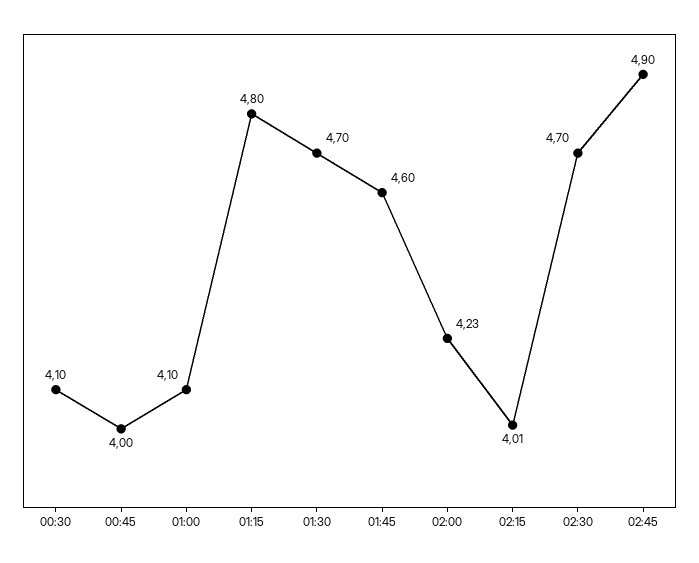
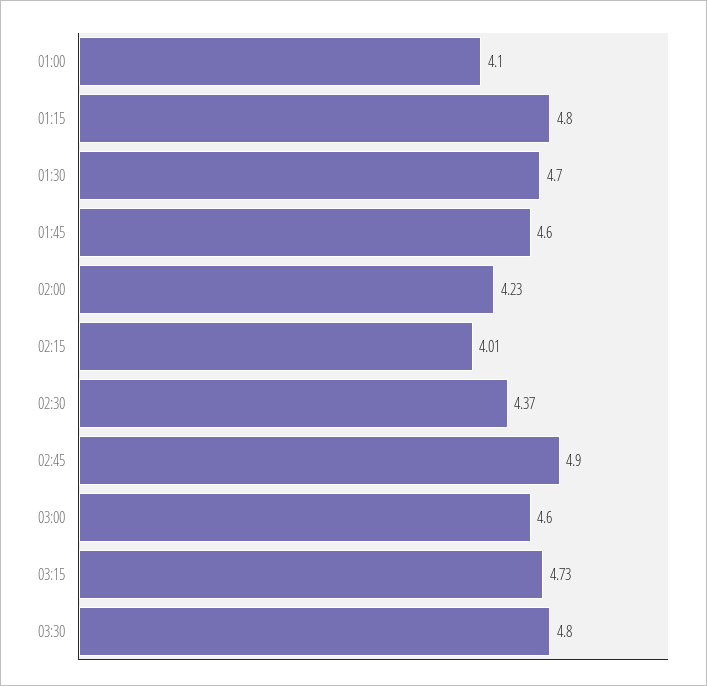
00:30: 4.1 -> none
00:45: 4 -> none
02:30: 4.7 -> 4.37
03:00: none -> 4.6
03:15: none -> 4.73
03:30: none -> 4.8

